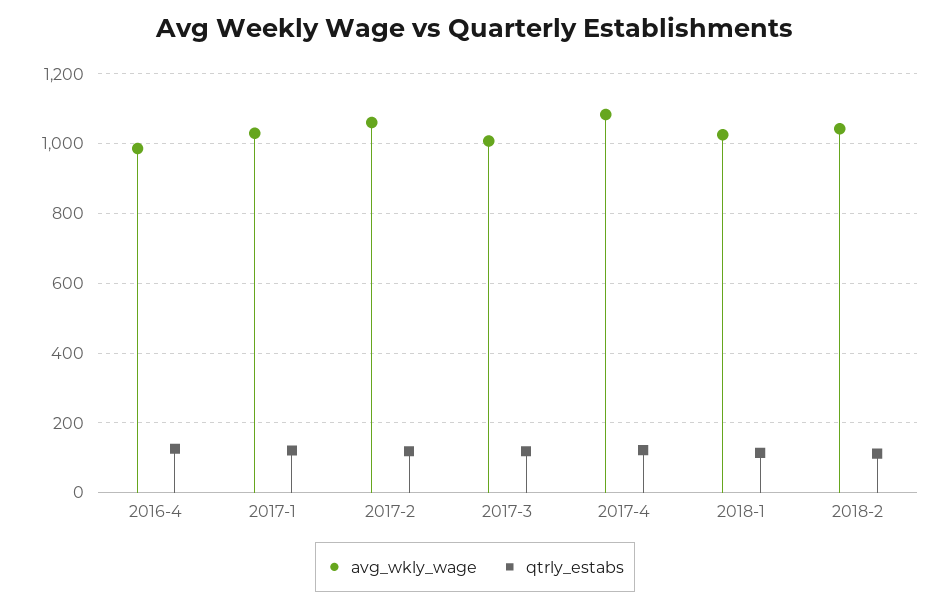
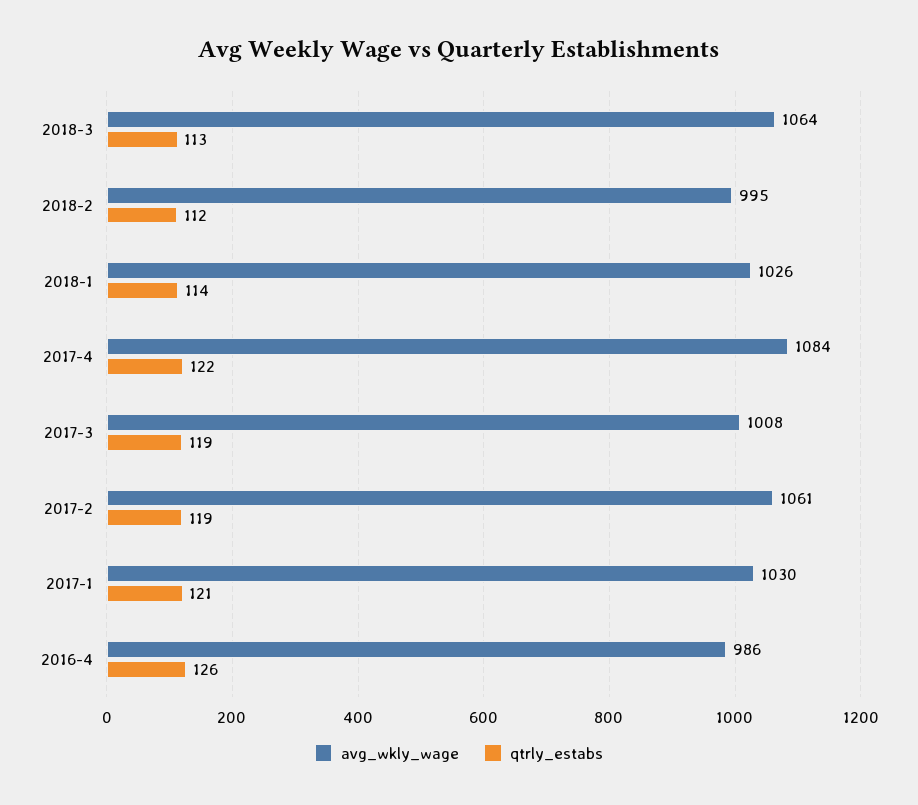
avg_wkly_wage, 2018-2: 1040 -> 995
avg_wkly_wage, 2018-3: none -> 1064
qtrly_estabs, 2018-3: none -> 113

